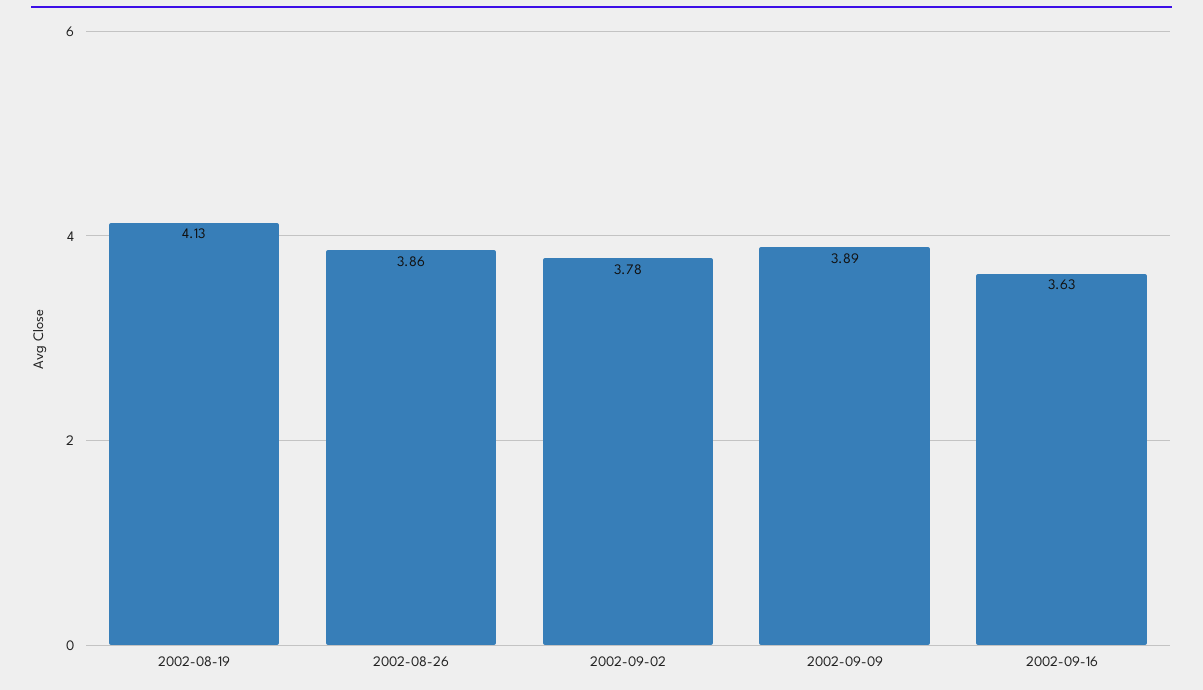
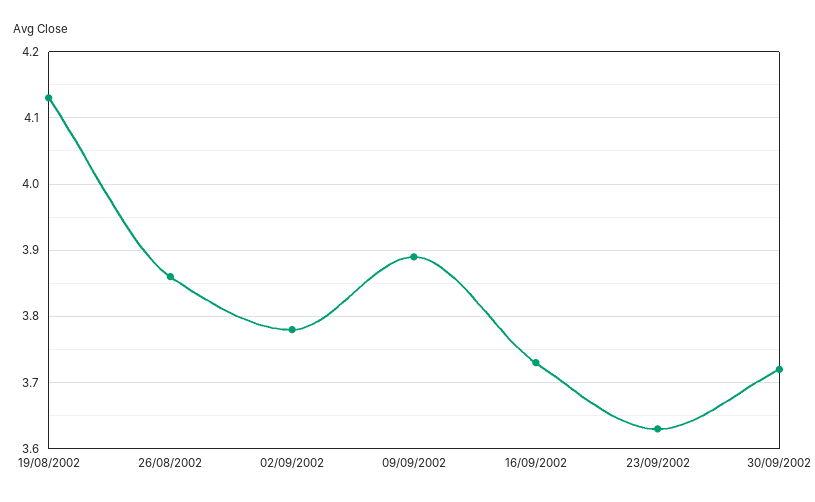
2002-09-16: 3.63 -> 3.73
23/09/2002: none -> 3.63
30/09/2002: none -> 3.72

